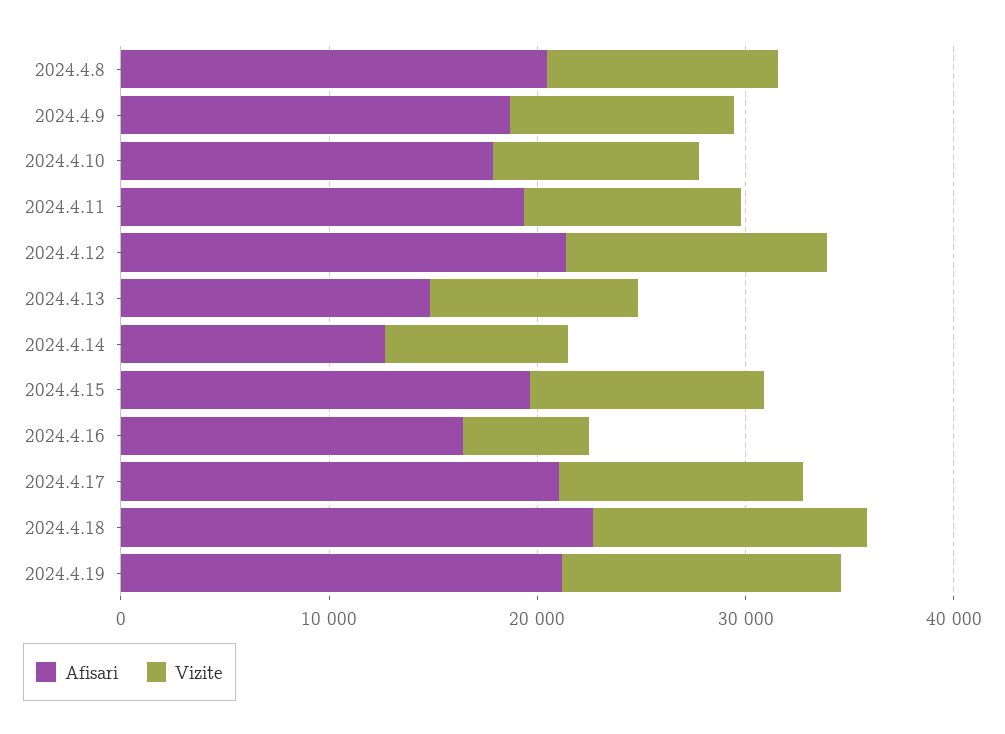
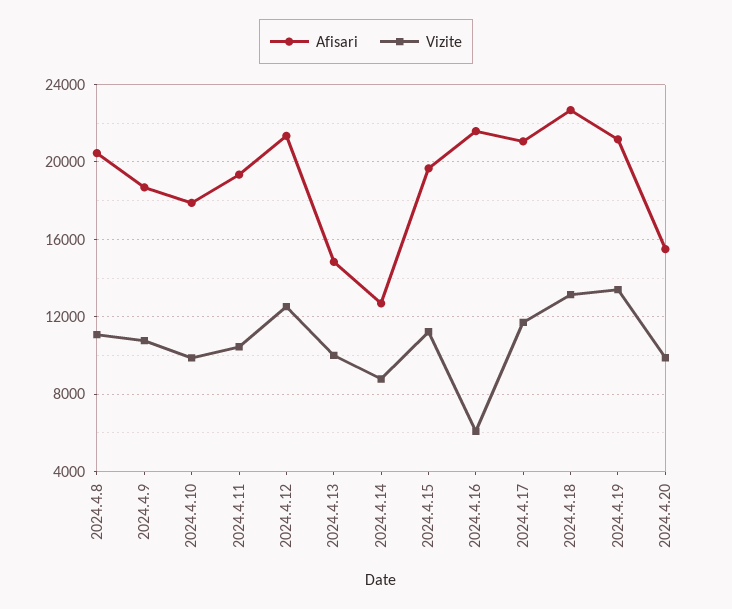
Afisari, 2024.4.16: 16000 -> 21500
Afisari, 2024.4.20: none -> 15500
Vizite, 2024.4.20: none -> 10000

